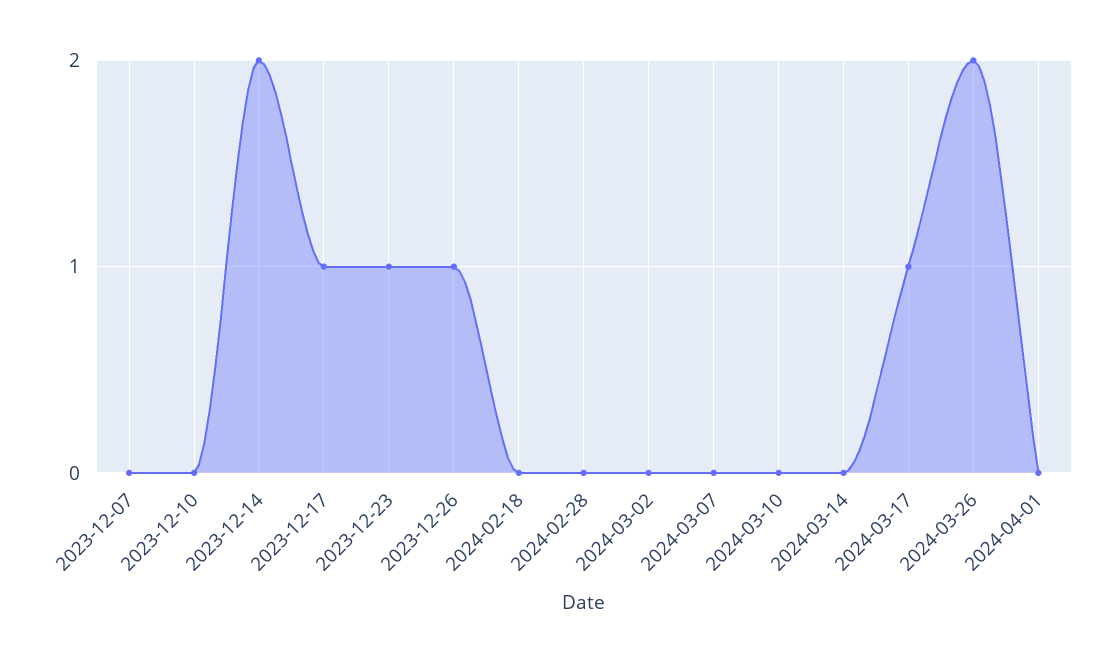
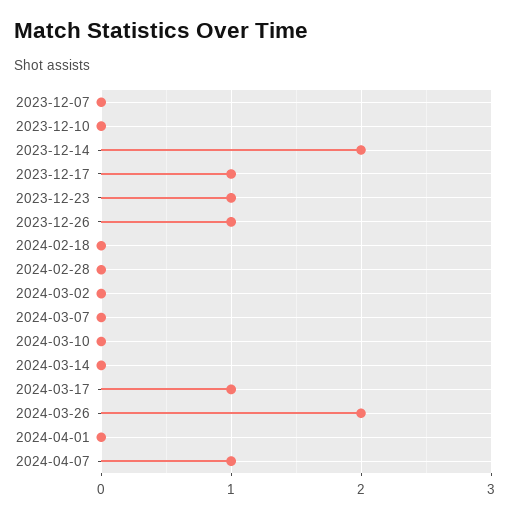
2024-04-07: none -> 1

